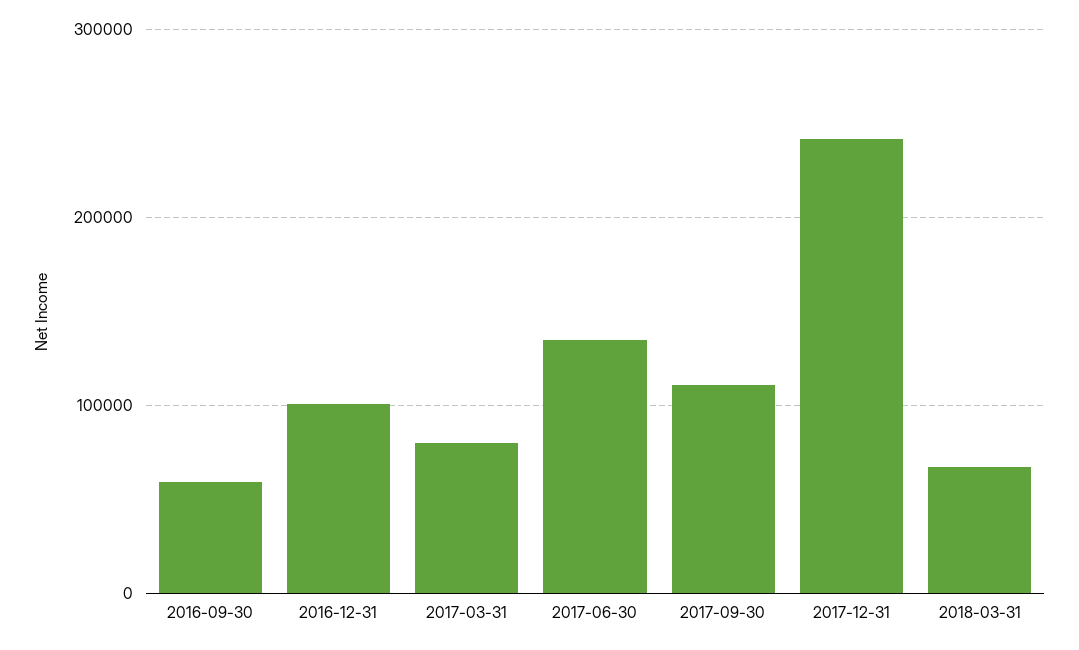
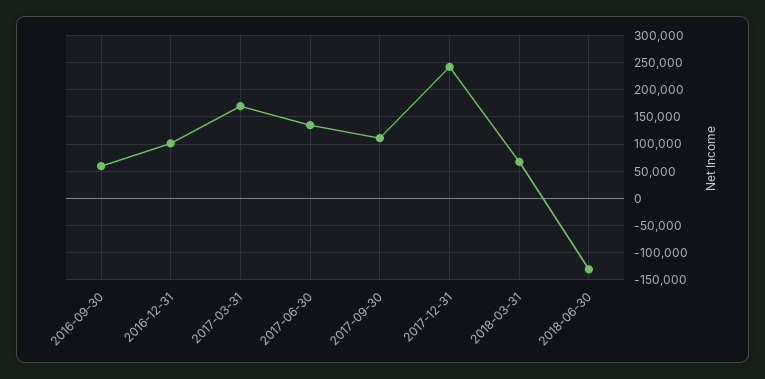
2017-03-31: 80000 -> 175000
2018-06-30: none -> -125000

